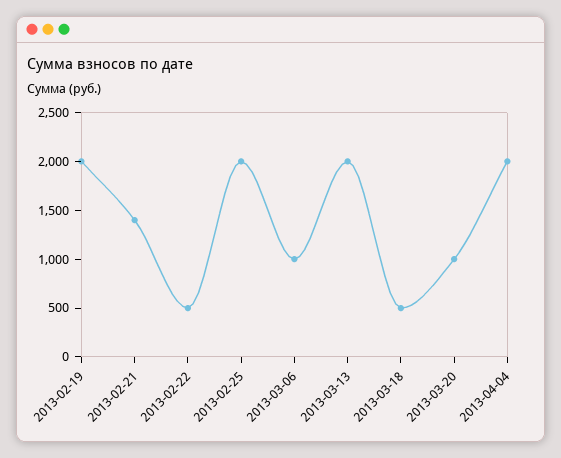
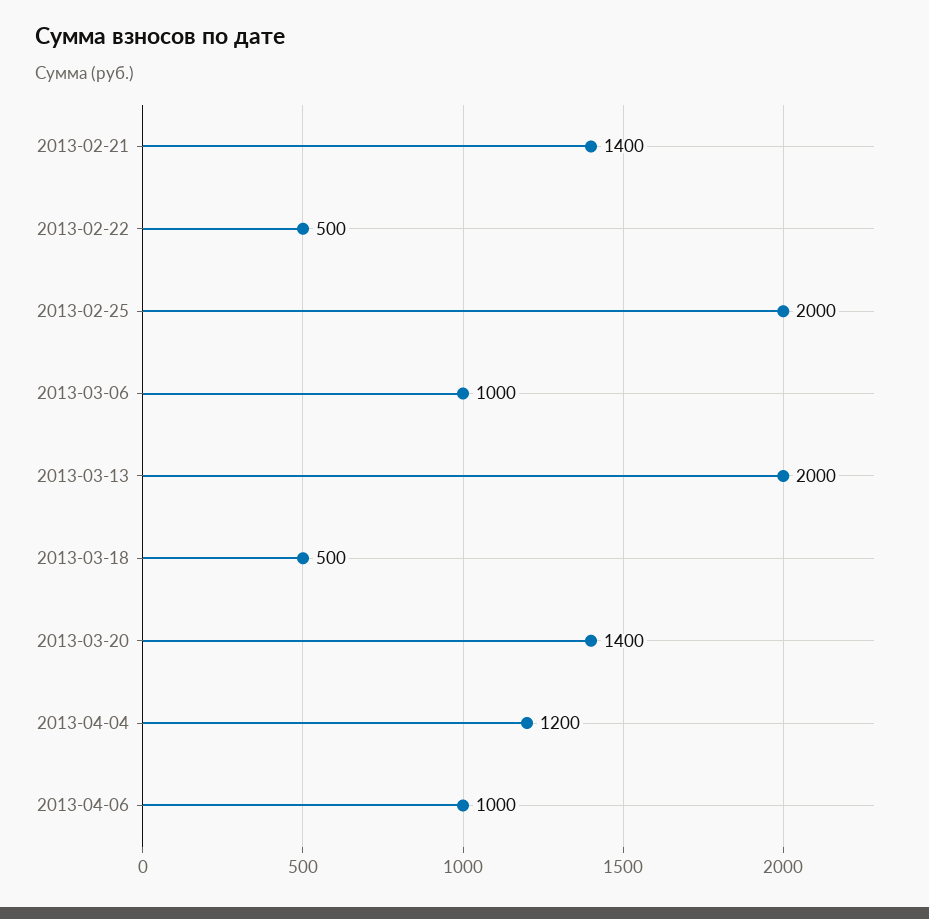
2013-02-19: 2000 -> none
2013-03-20: 1000 -> 1400
2013-04-04: 2000 -> 1200
2013-04-06: none -> 1000

